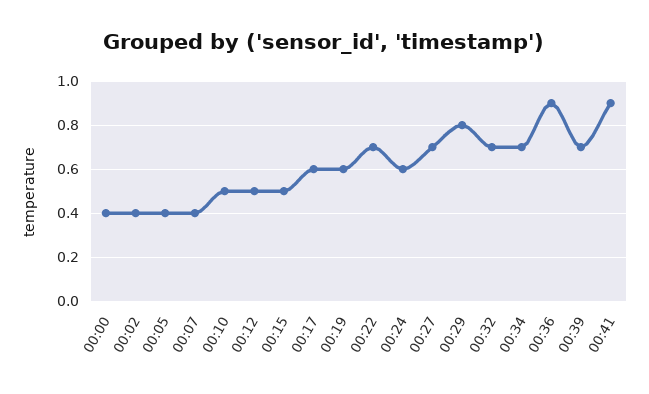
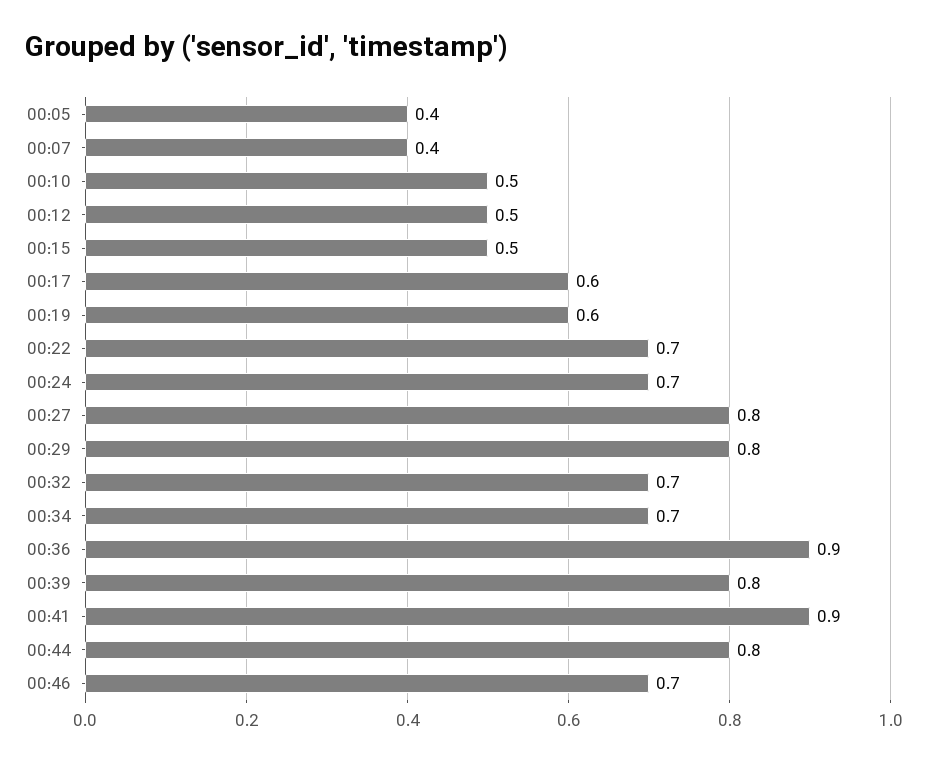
00:00: 0.4 -> none
00:02: 0.4 -> none
00:24: 0.6 -> 0.7
00:27: 0.7 -> 0.8
00:39: 0.7 -> 0.8
00:44: none -> 0.8
00:46: none -> 0.7

